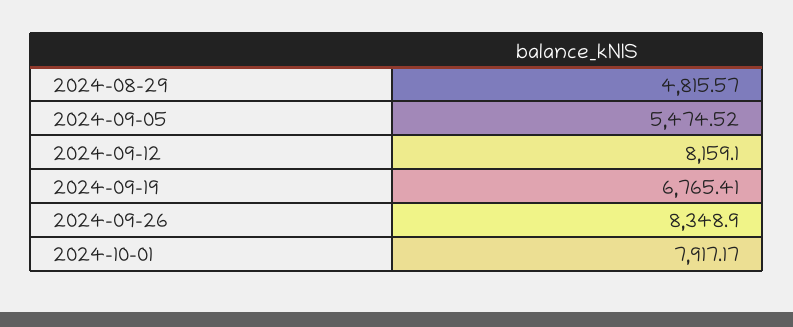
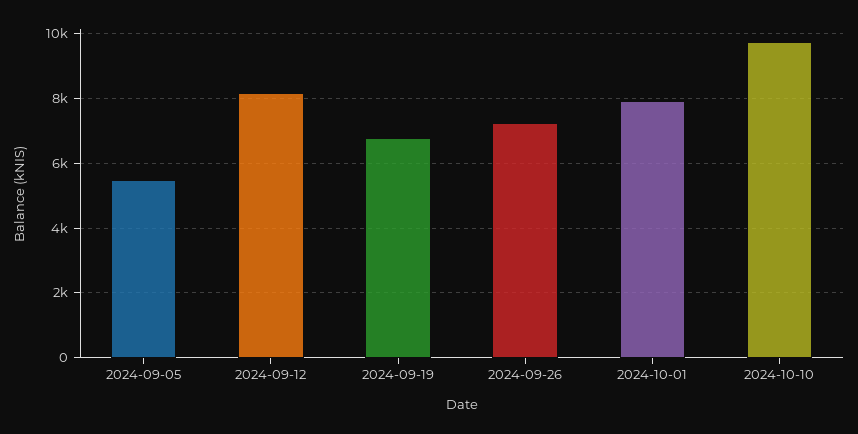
2024-08-29: 4815.57 -> none
2024-09-26: 8348.9 -> 7200
2024-10-10: none -> 9800

